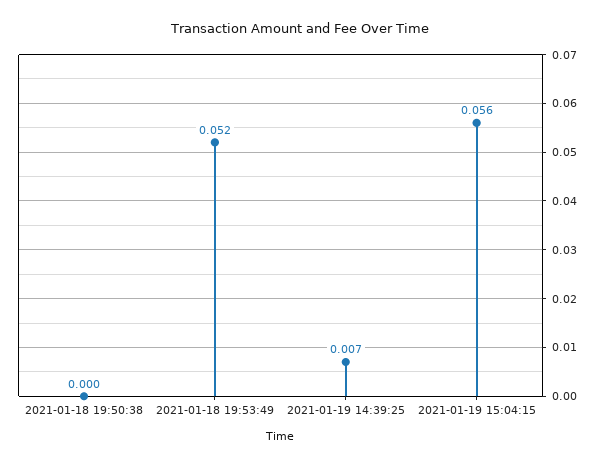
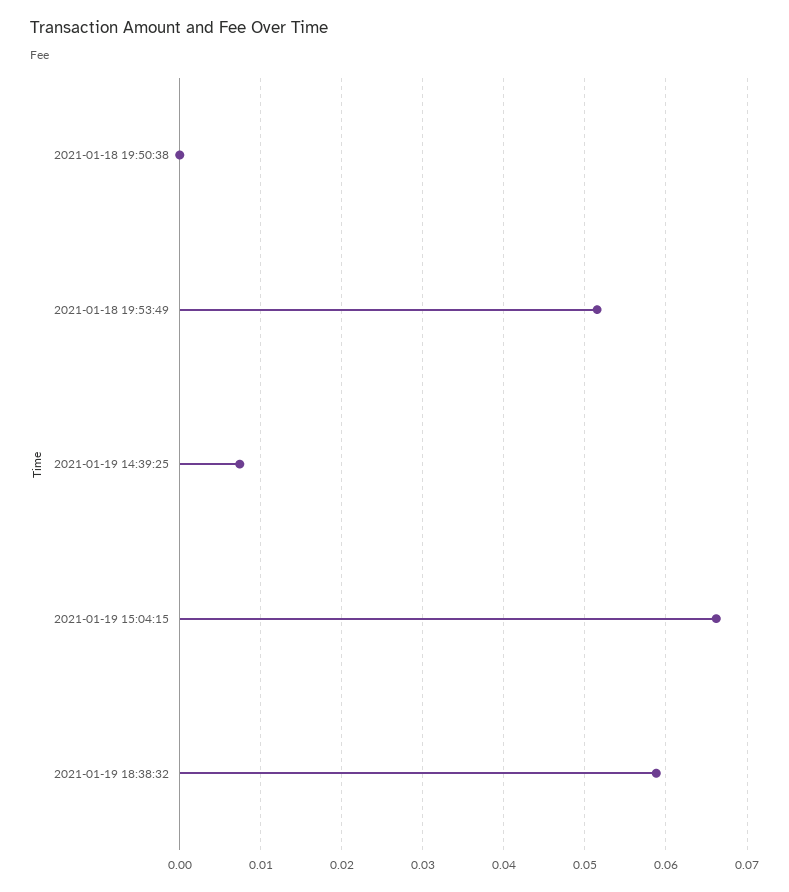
2021-01-19 15:04:15: 0.056 -> 0.066
2021-01-19 18:38:32: none -> 0.059

